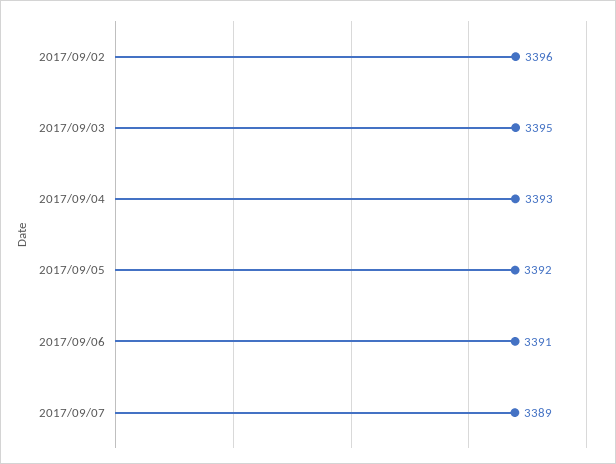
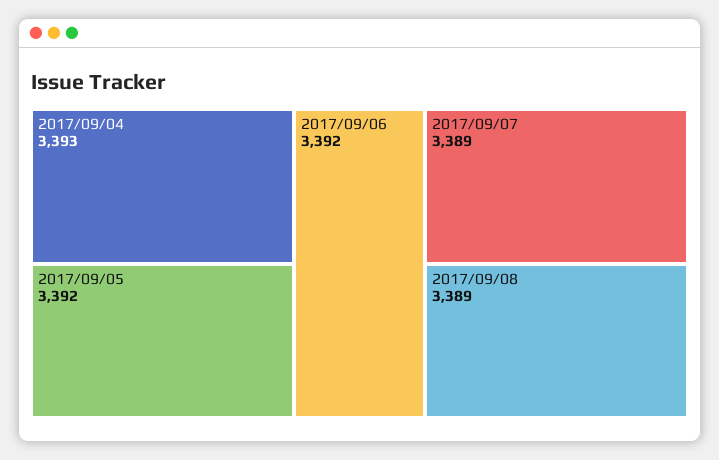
2017/09/02: 3396 -> none
2017/09/03: 3395 -> none
2017/09/06: 3391 -> 3392
2017/09/08: none -> 3389

